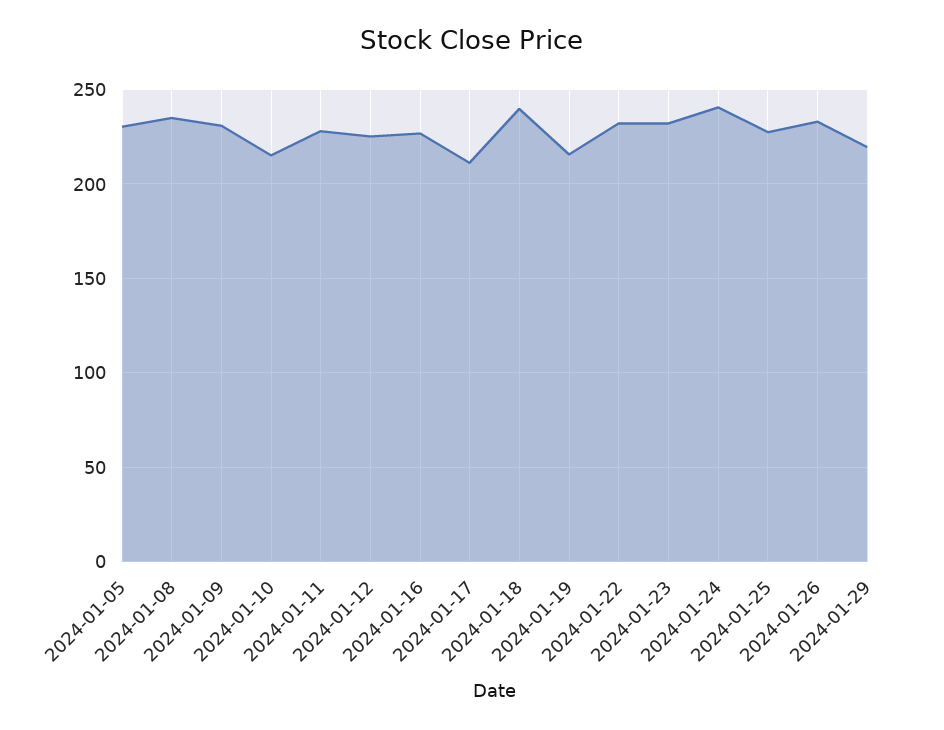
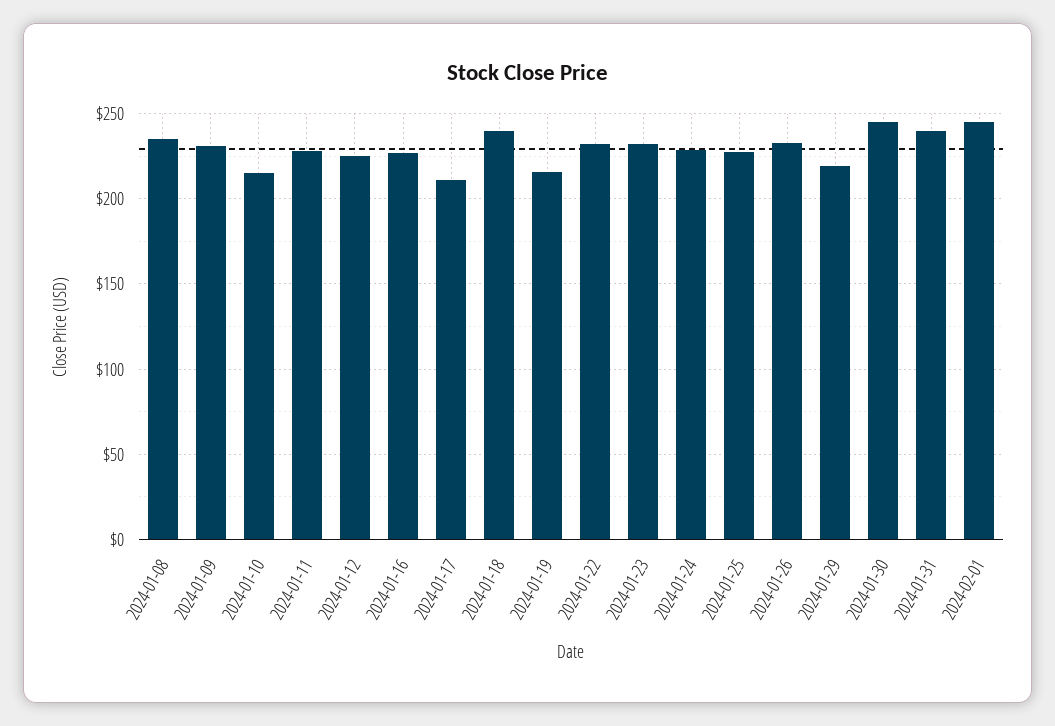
2024-01-05: 230 -> none
2024-01-24: 240 -> 230
2024-01-30: none -> 245
2024-01-31: none -> 240
2024-02-01: none -> 245

